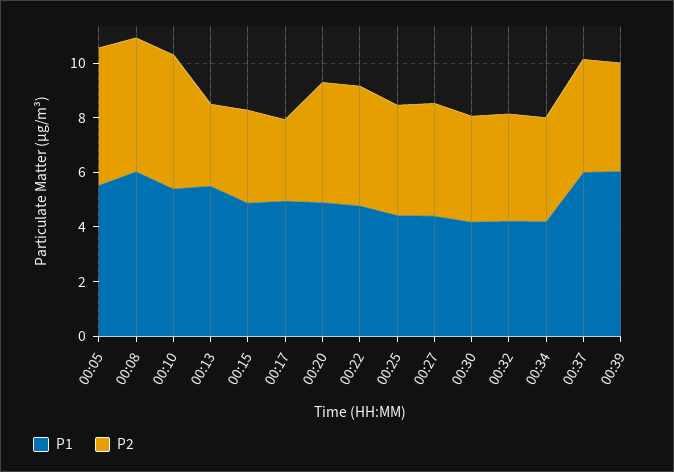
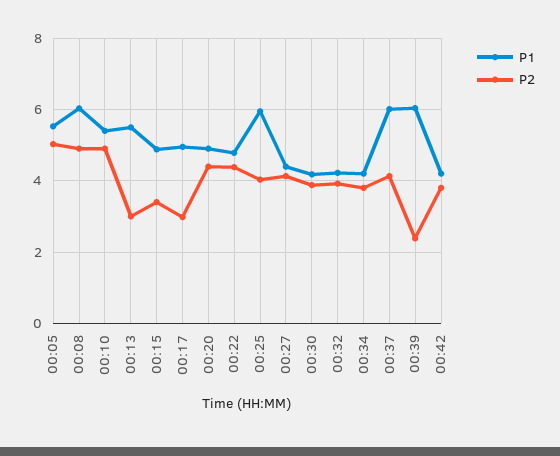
P1, 00:25: 4.5 -> 6
P2, 00:39: 4 -> 2.4
P1, 00:42: none -> 4.2
P2, 00:42: none -> 3.8

